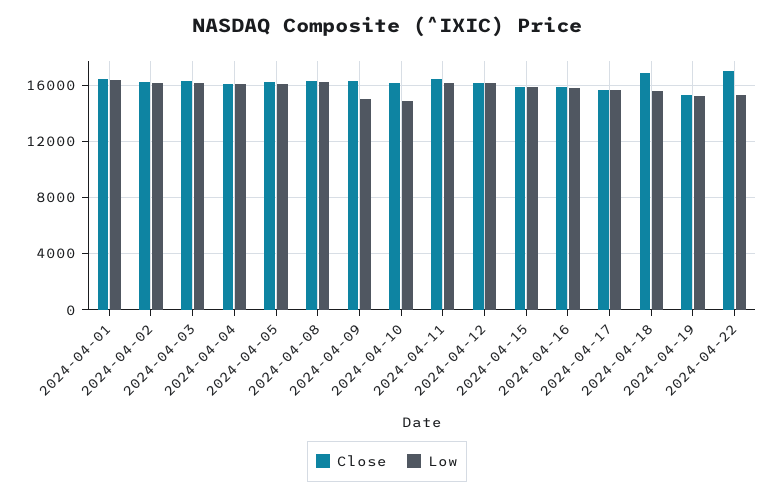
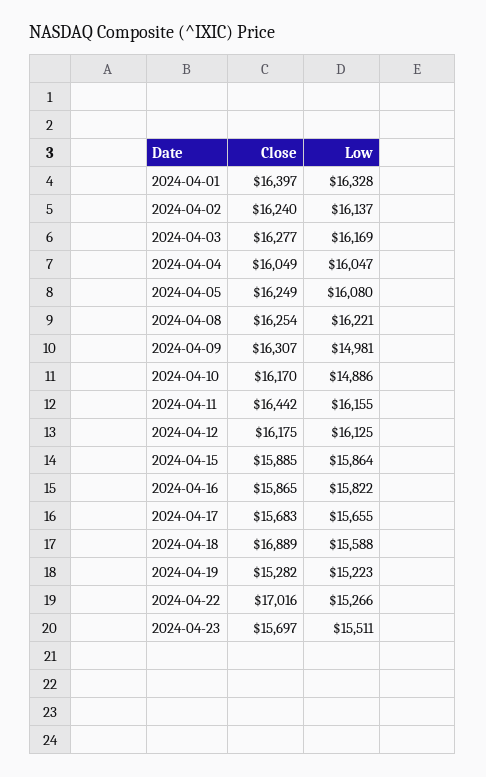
Close, 2024-04-23: none -> 15697
Low, 2024-04-23: none -> 15511

